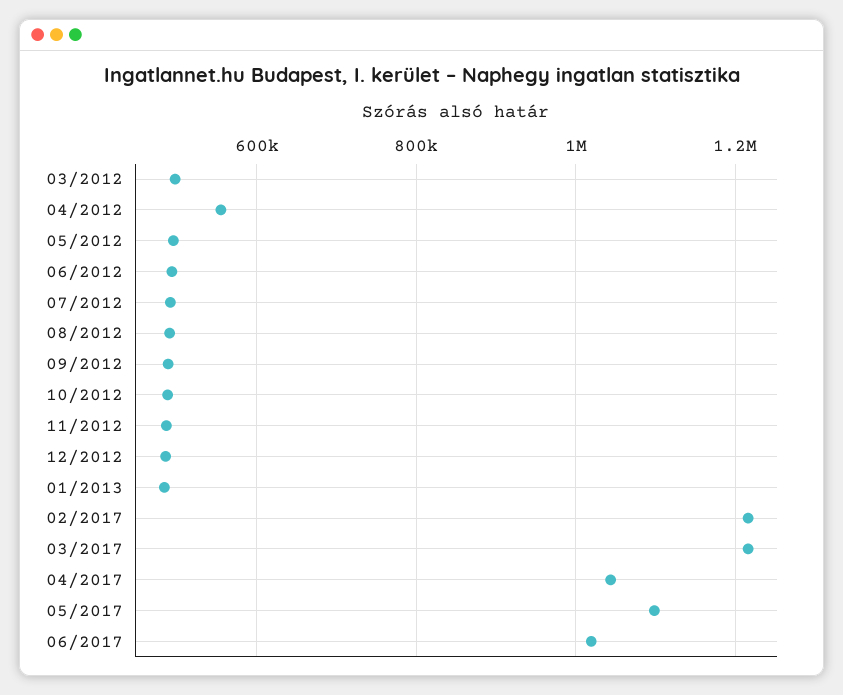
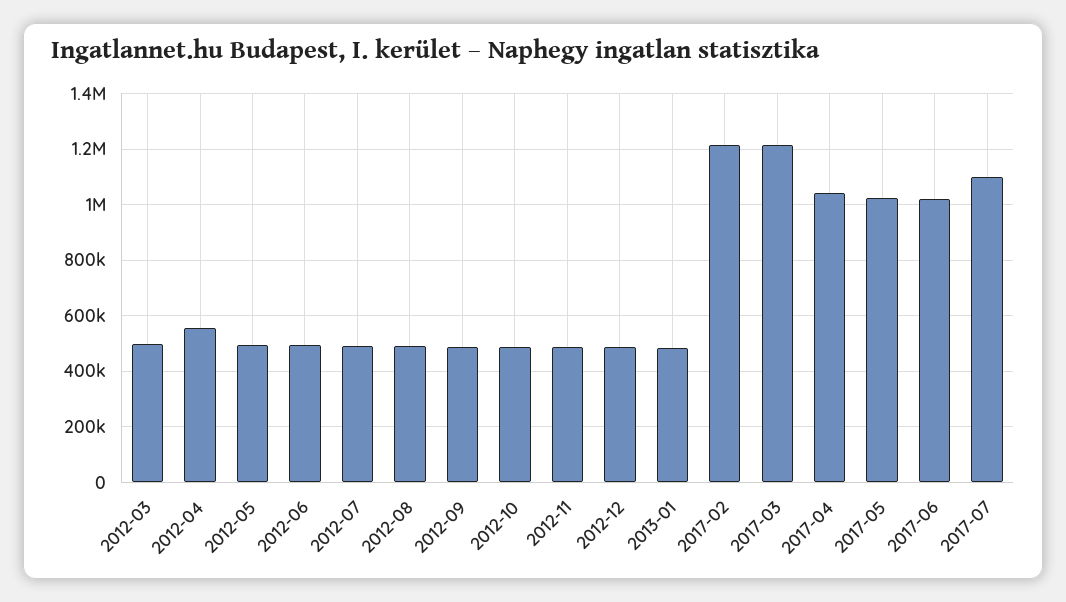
05/2017: 1100000 -> 1025000
2017-07: none -> 1100000

